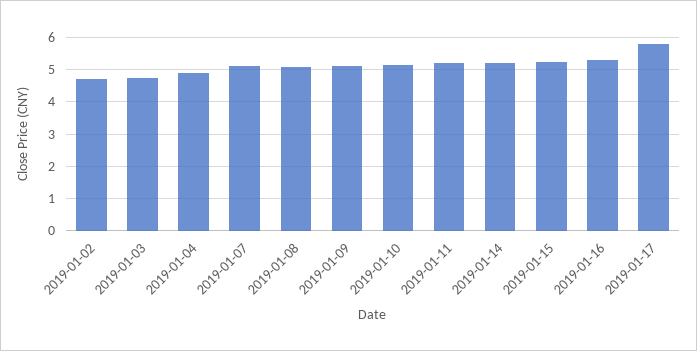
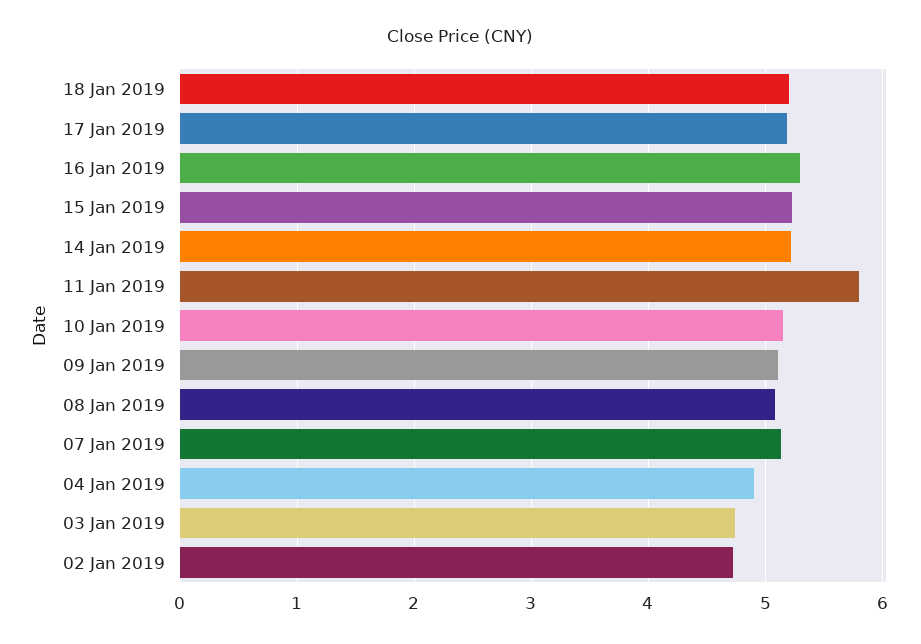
2019-01-11: 5.2 -> 5.8
2019-01-17: 5.8 -> 5.2
18 Jan 2019: none -> 5.2

